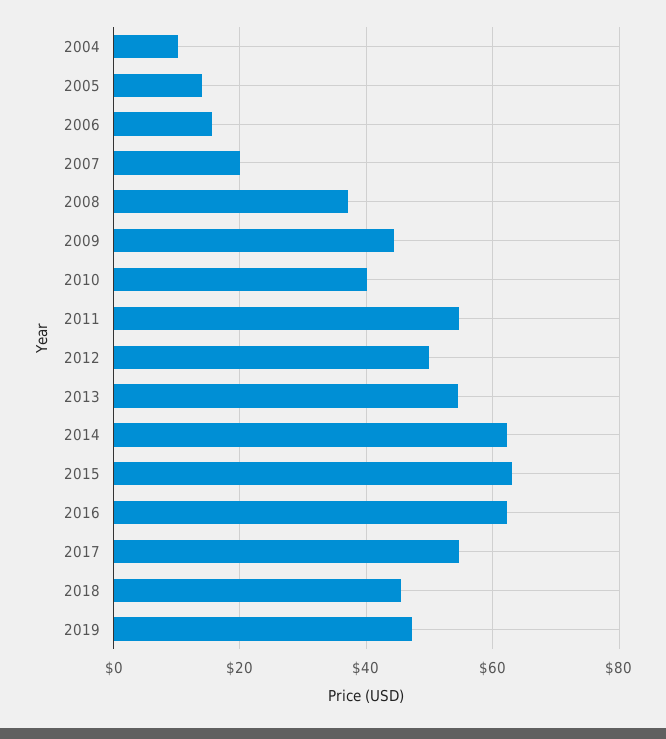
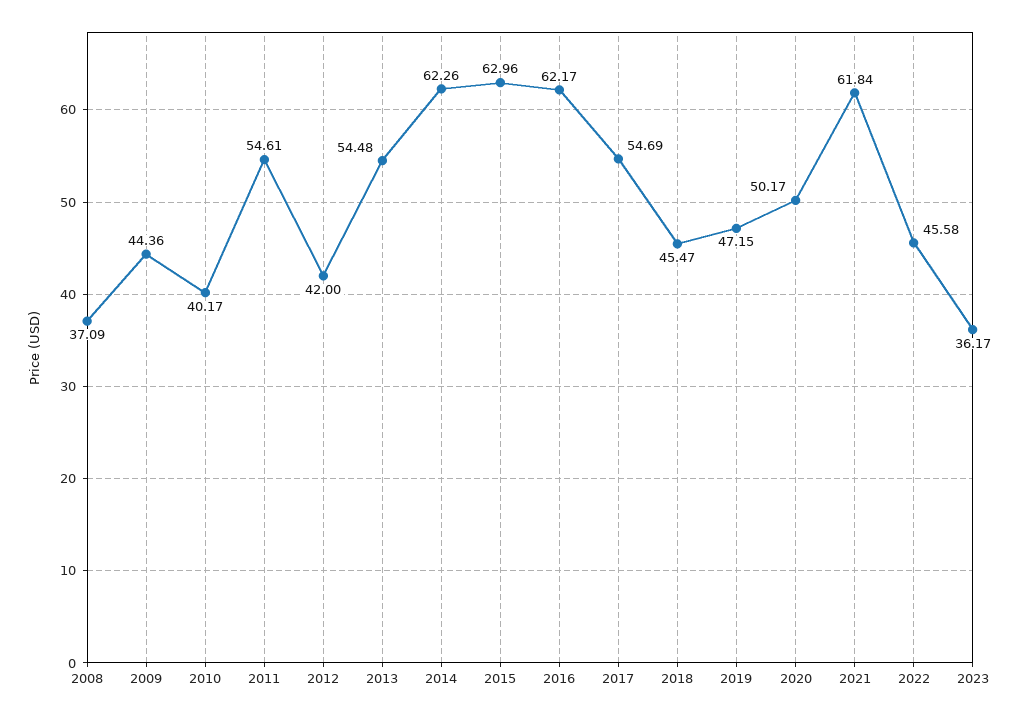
2004: 10 -> none
2005: 14 -> none
2006: 16 -> none
2007: 20 -> none
2012: 50 -> 42
2020: none -> 50.17
2021: none -> 61.84
2022: none -> 45.58
2023: none -> 36.17

